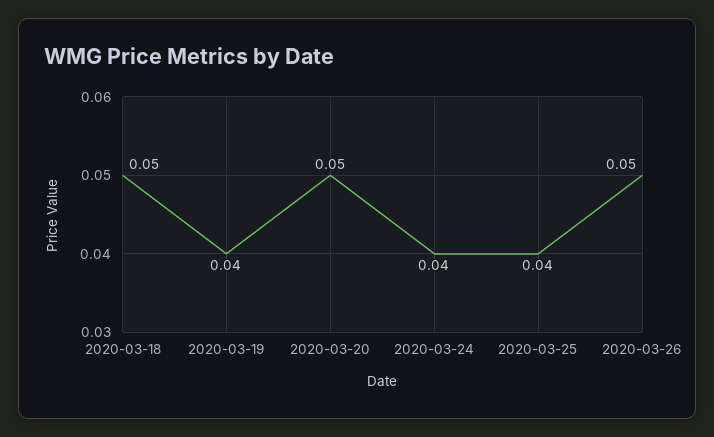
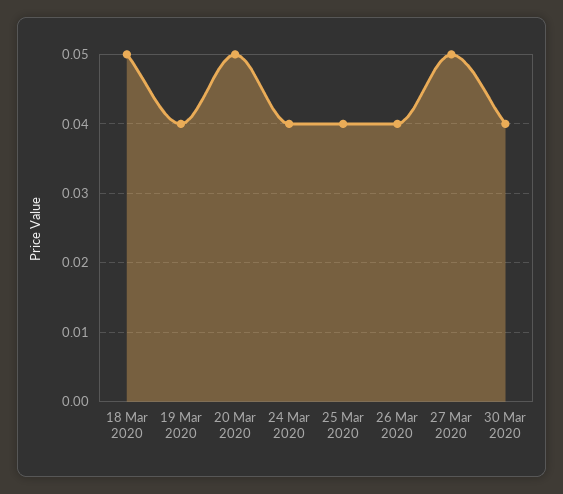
2020-03-26: 0.05 -> 0.04
27 Mar 2020: none -> 0.05
30 Mar 2020: none -> 0.04

